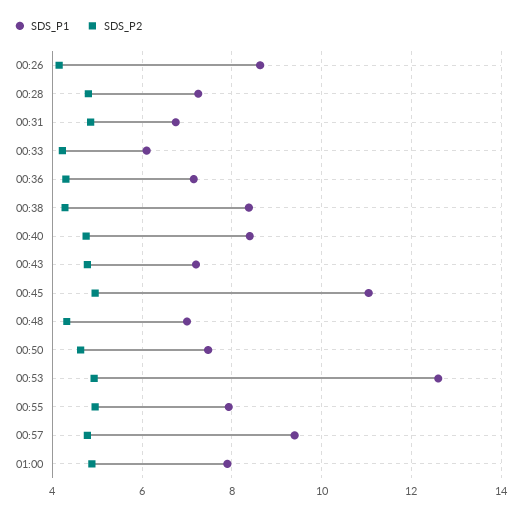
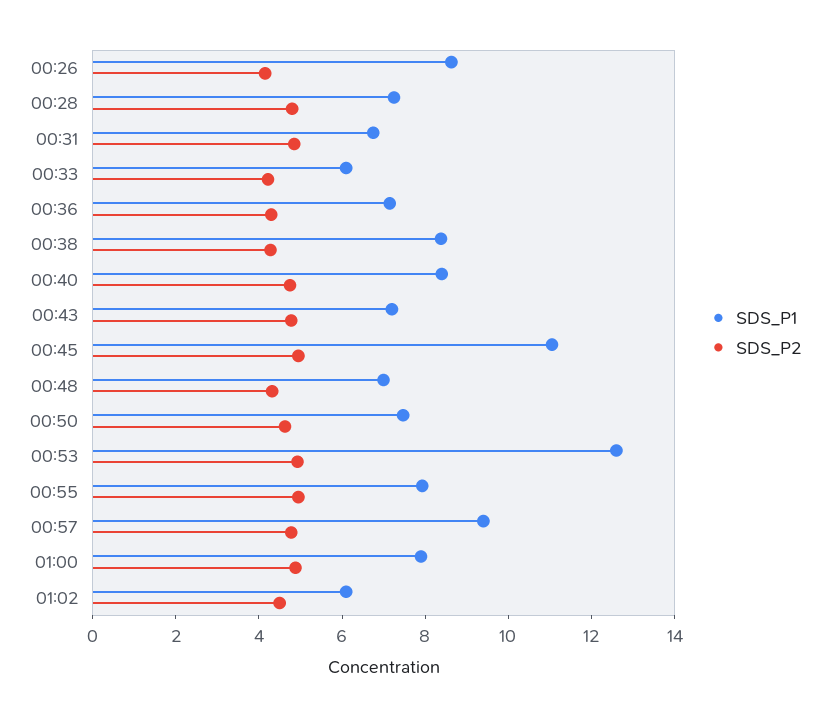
SDS_P1, 01:02: none -> 6
SDS_P2, 01:02: none -> 4.5

